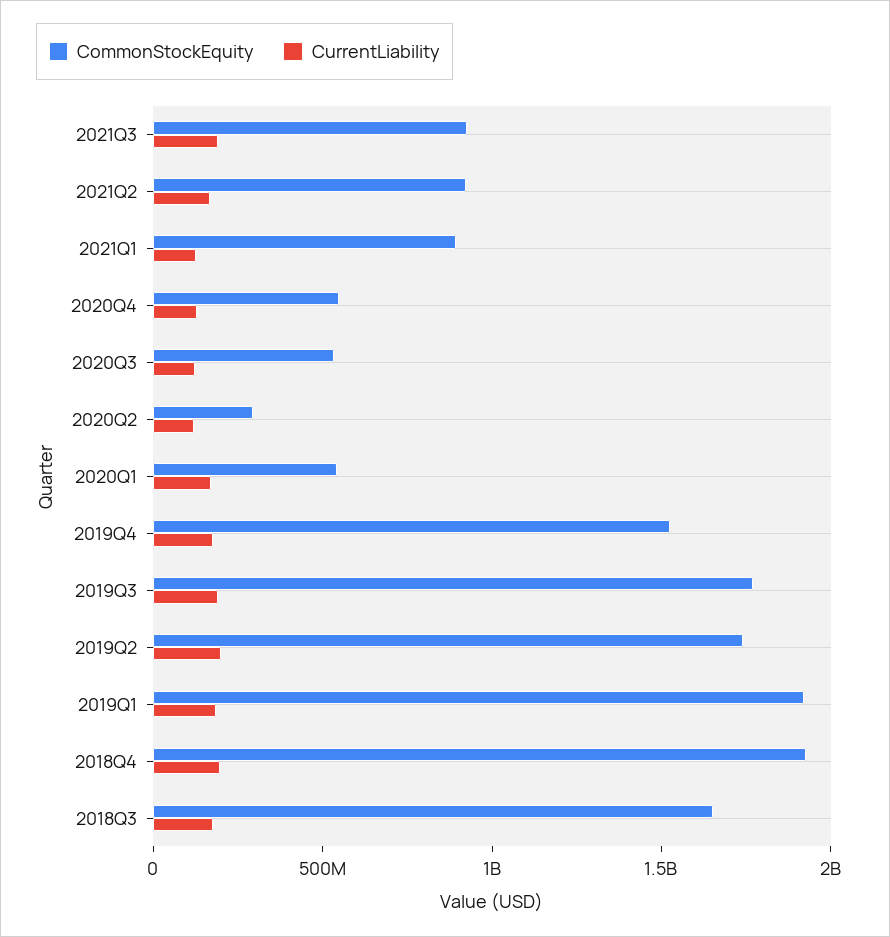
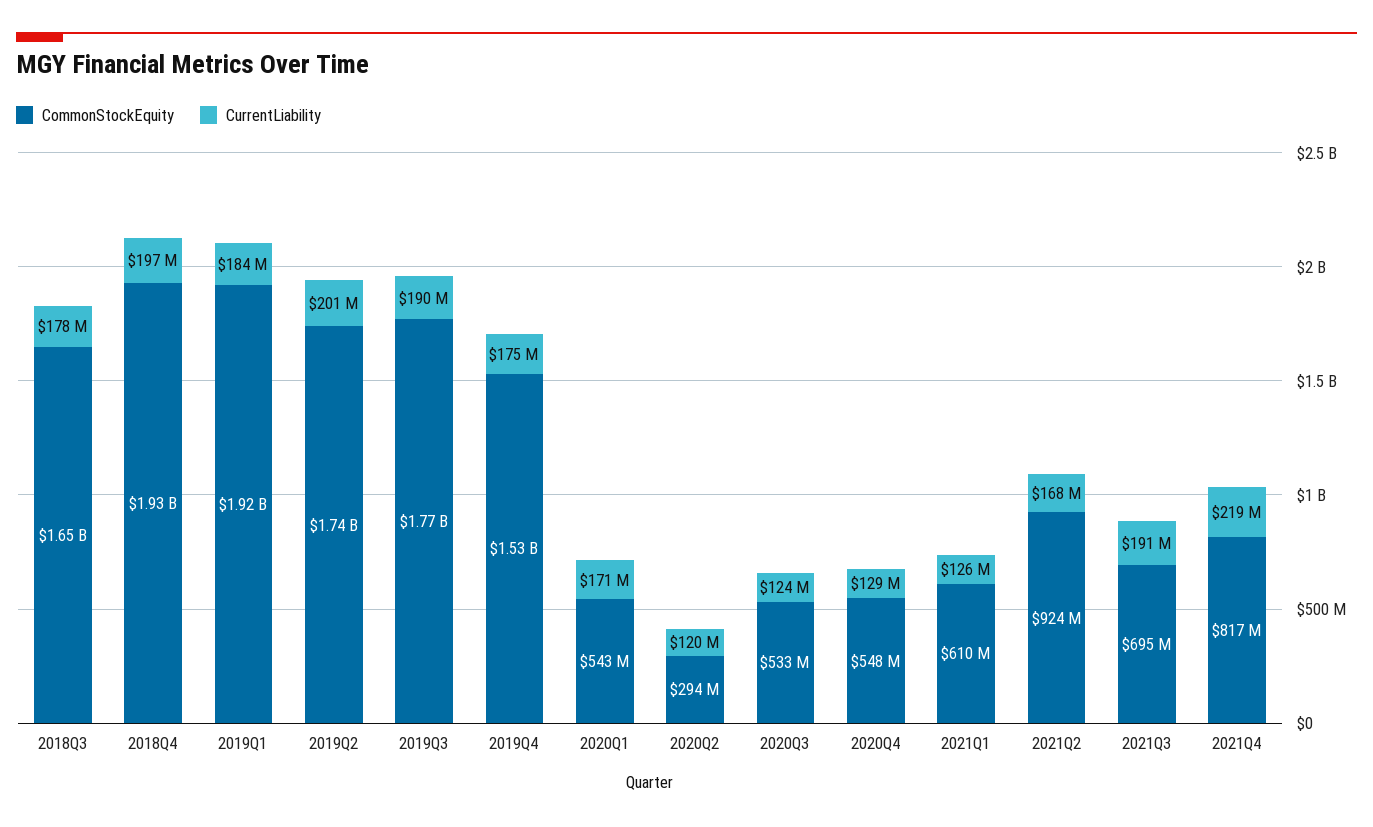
CommonStockEquity, 2021Q3: 900000000 -> 695000000
CommonStockEquity, 2021Q1: 900000000 -> 610000000
CommonStockEquity, 2021Q4: none -> 817000000
CurrentLiability, 2021Q4: none -> 219000000

